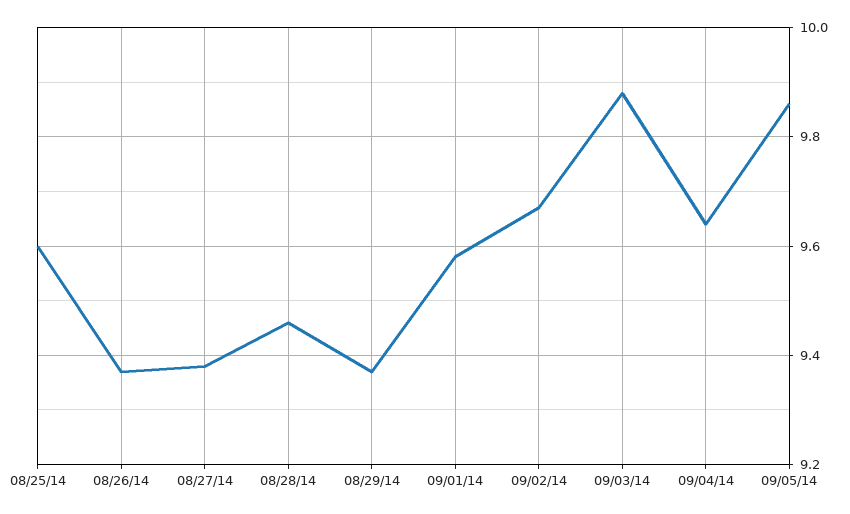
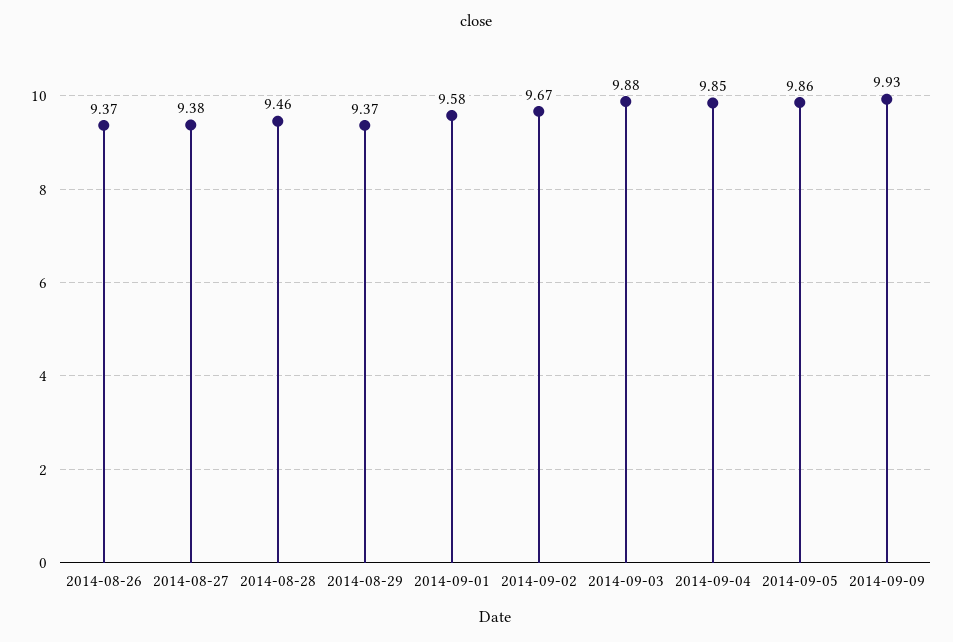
08/25/14: 9.6 -> none
09/04/14: 9.65 -> 9.85
2014-09-09: none -> 9.93

